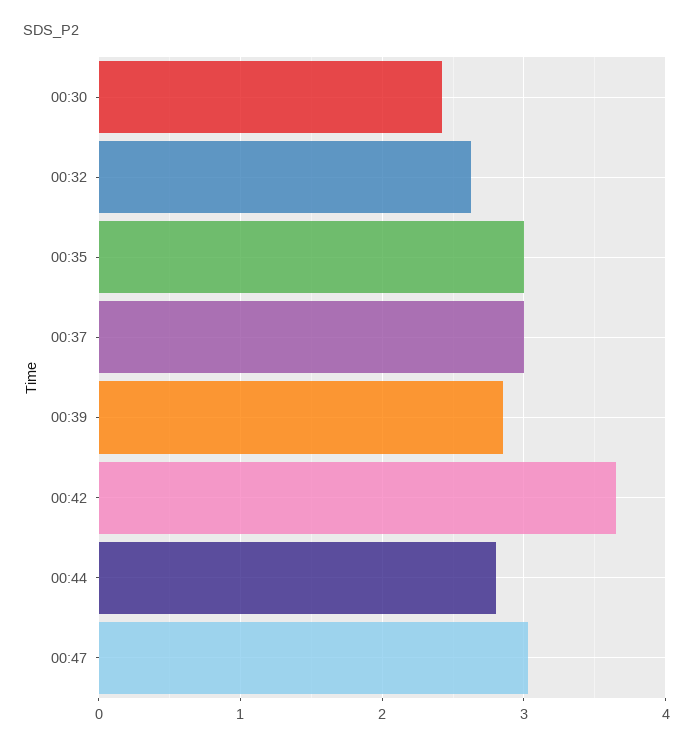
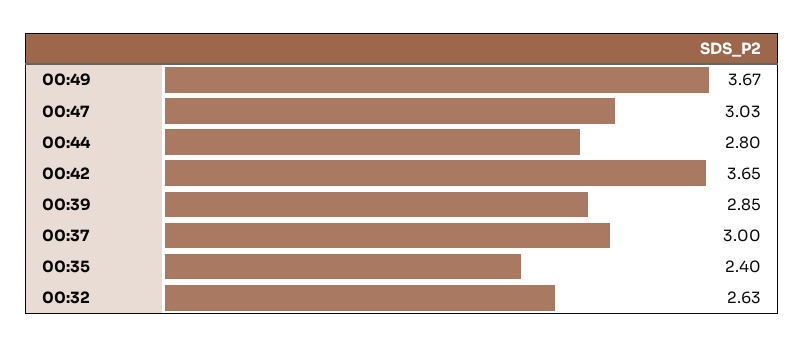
00:30: 2.4 -> none
00:35: 3 -> 2.4
00:49: none -> 3.67

